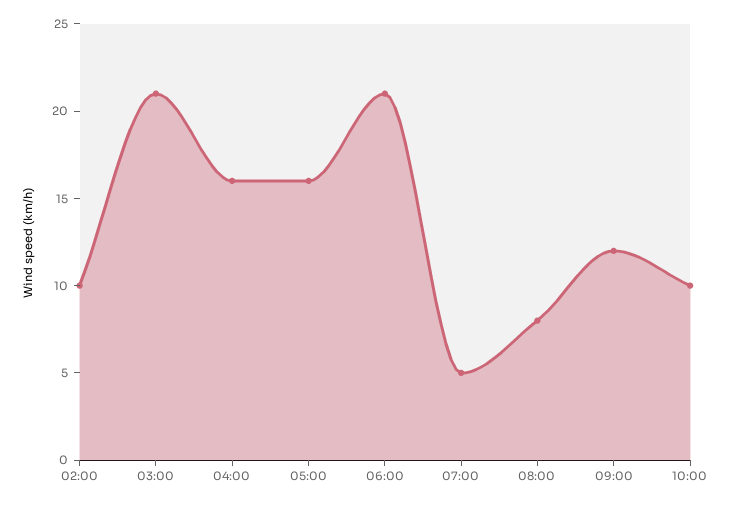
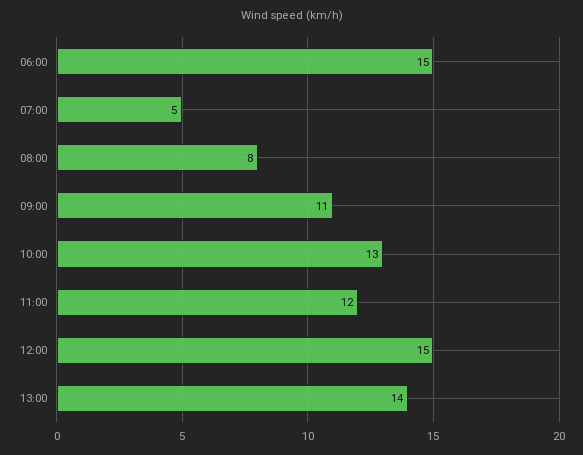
02:00: 10 -> none
03:00: 21 -> none
04:00: 16 -> none
05:00: 16 -> none
06:00: 21 -> 15
09:00: 12 -> 11
10:00: 10 -> 13
11:00: none -> 12
12:00: none -> 15
13:00: none -> 14

